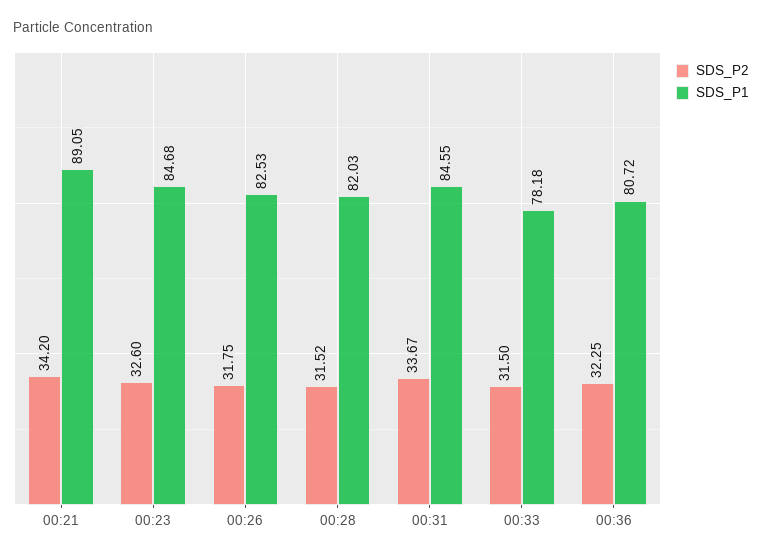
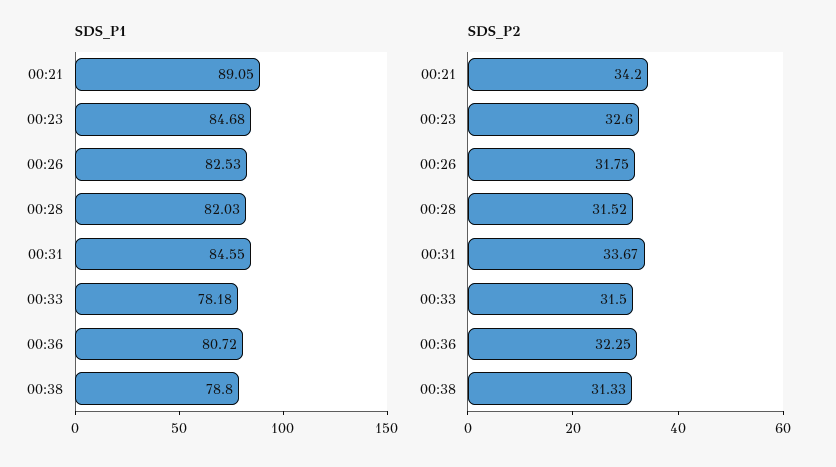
SDS_P1, 00:38: none -> 78.8
SDS_P2, 00:38: none -> 31.33

